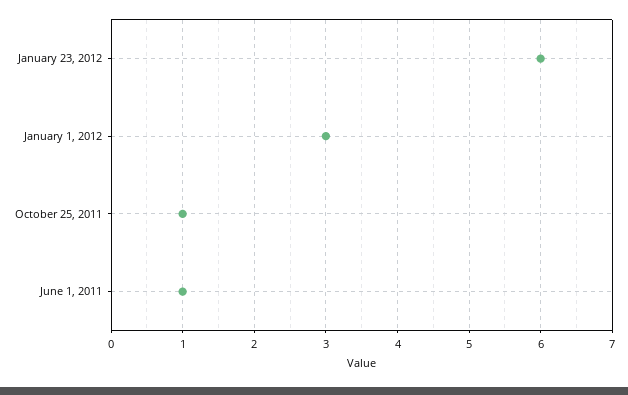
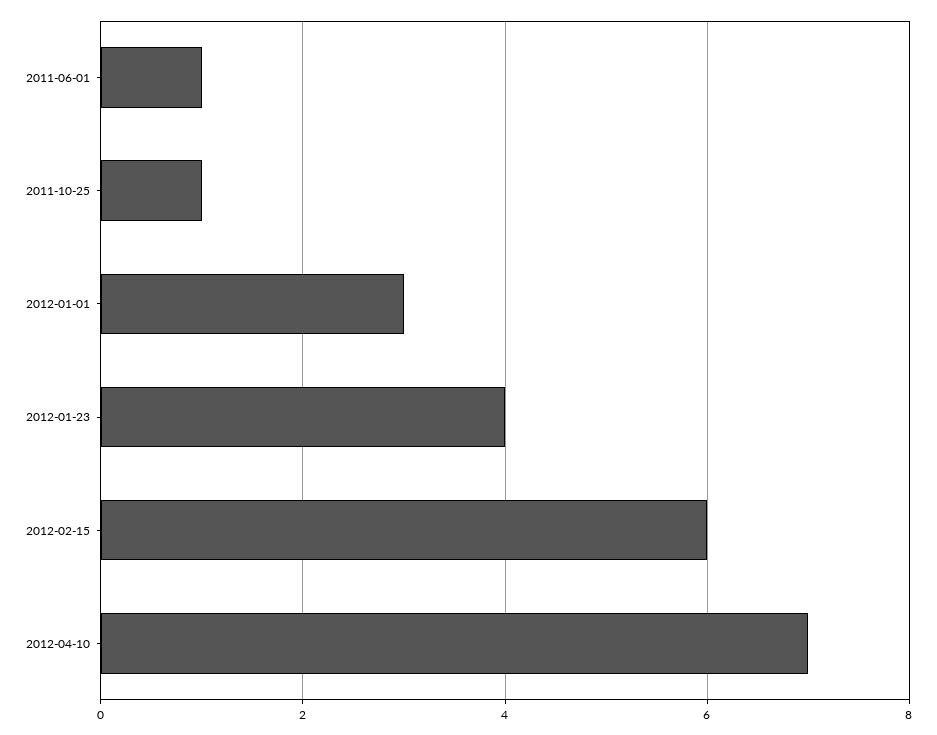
January 23, 2012: 6 -> 4
2012-02-15: none -> 6
2012-04-10: none -> 7

